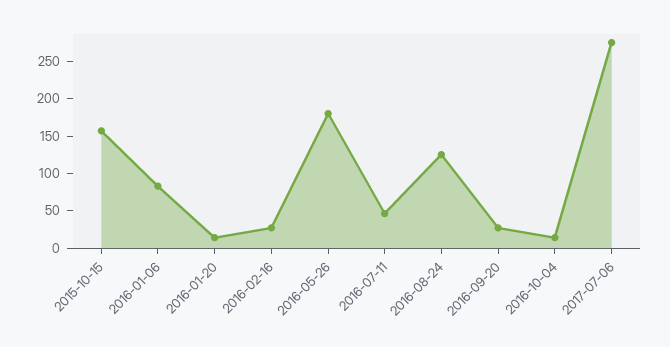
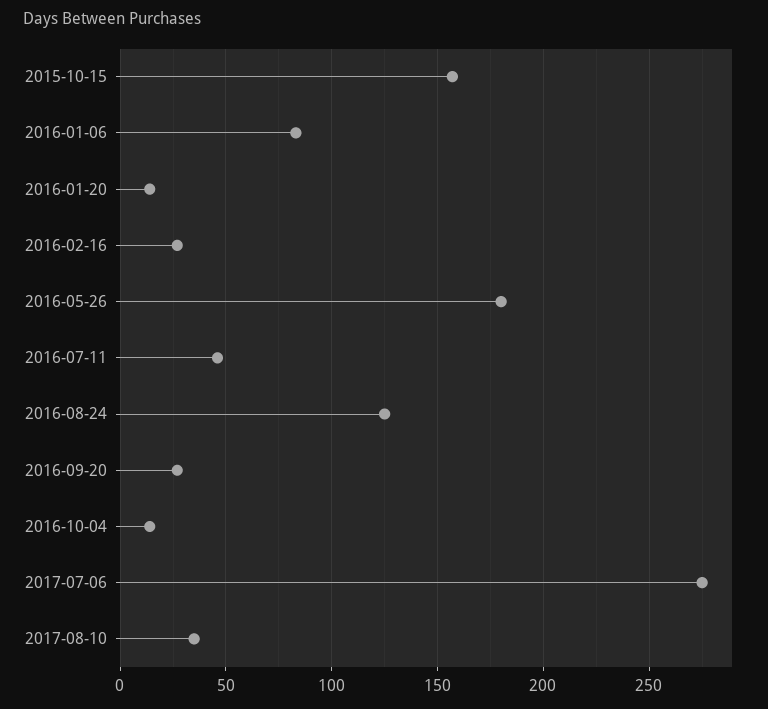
2017-08-10: none -> 35

